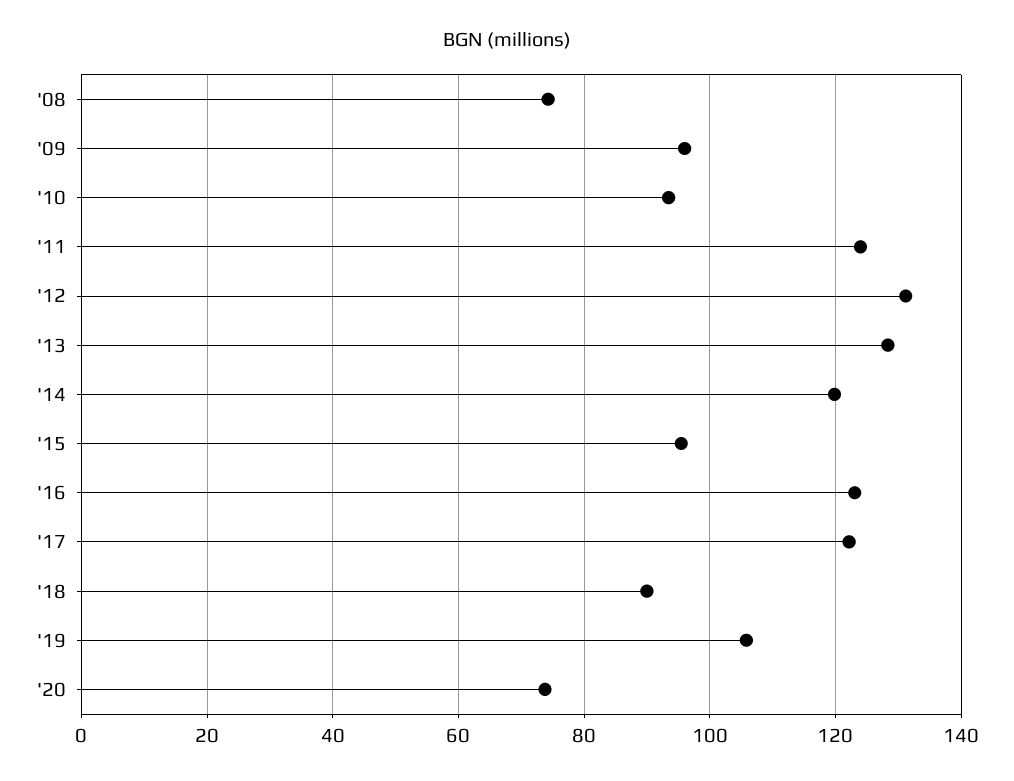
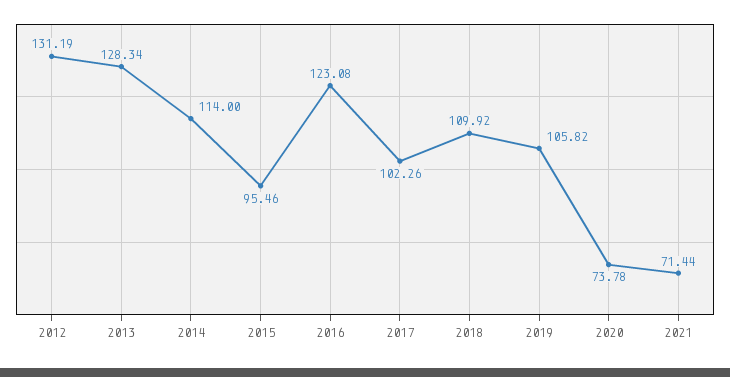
'08: 74 -> none
'09: 96 -> none
'10: 94 -> none
'11: 124 -> none
'14: 120 -> 114
'17: 122 -> 102.26
'18: 90 -> 109.92
2021: none -> 71.44

